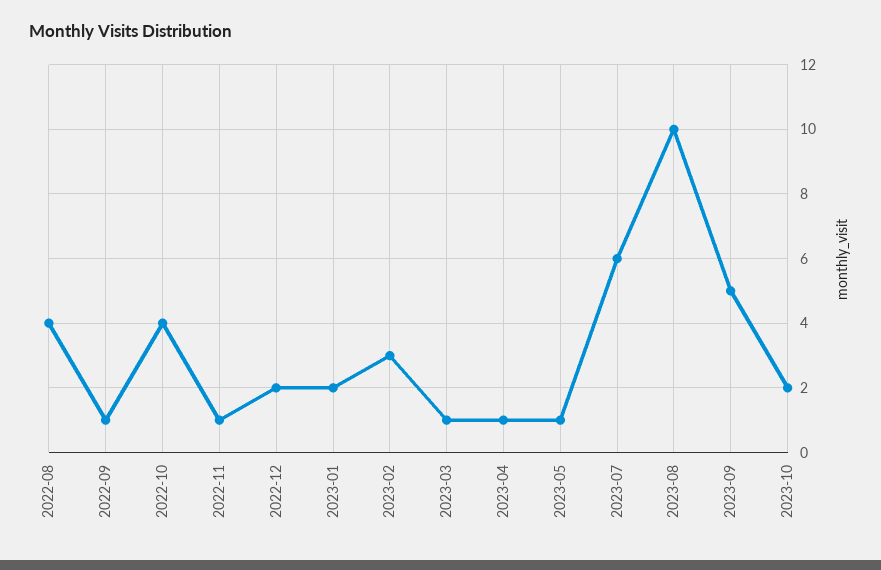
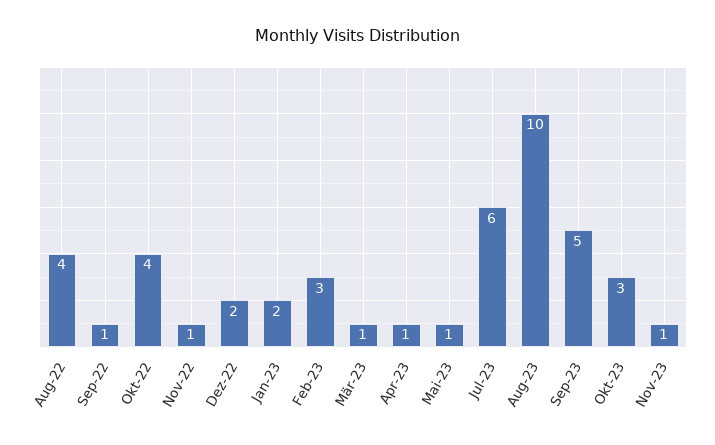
2023-10: 2 -> 3
Nov-23: none -> 1

